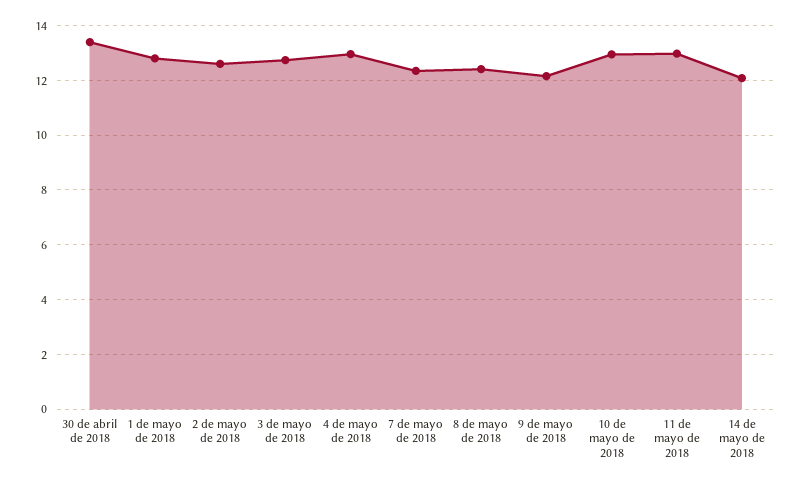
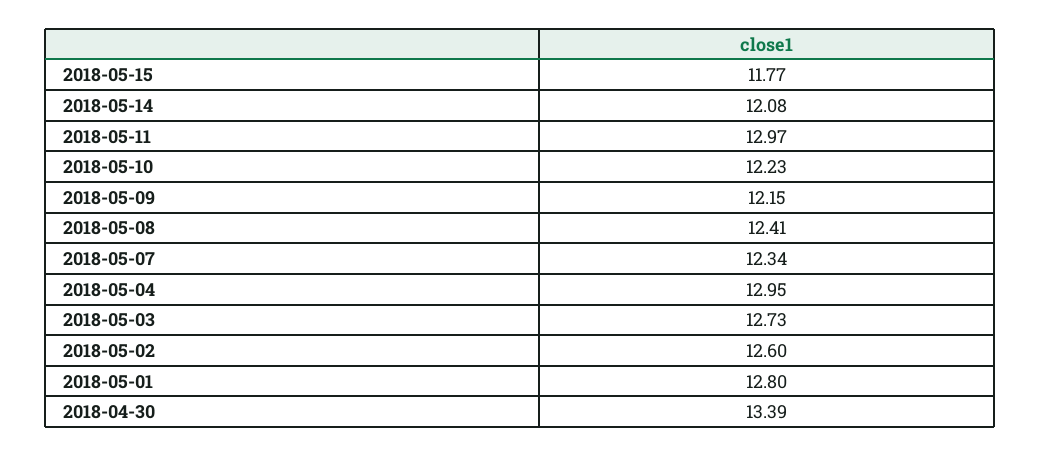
10 de mayo de 2018: 13 -> 12.23
2018-05-15: none -> 11.77

